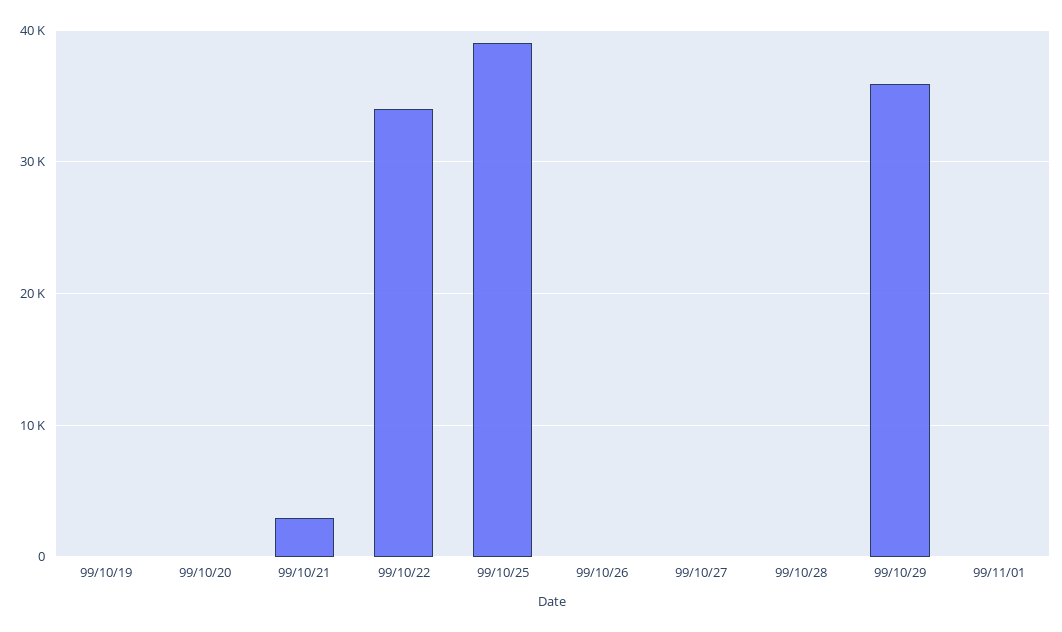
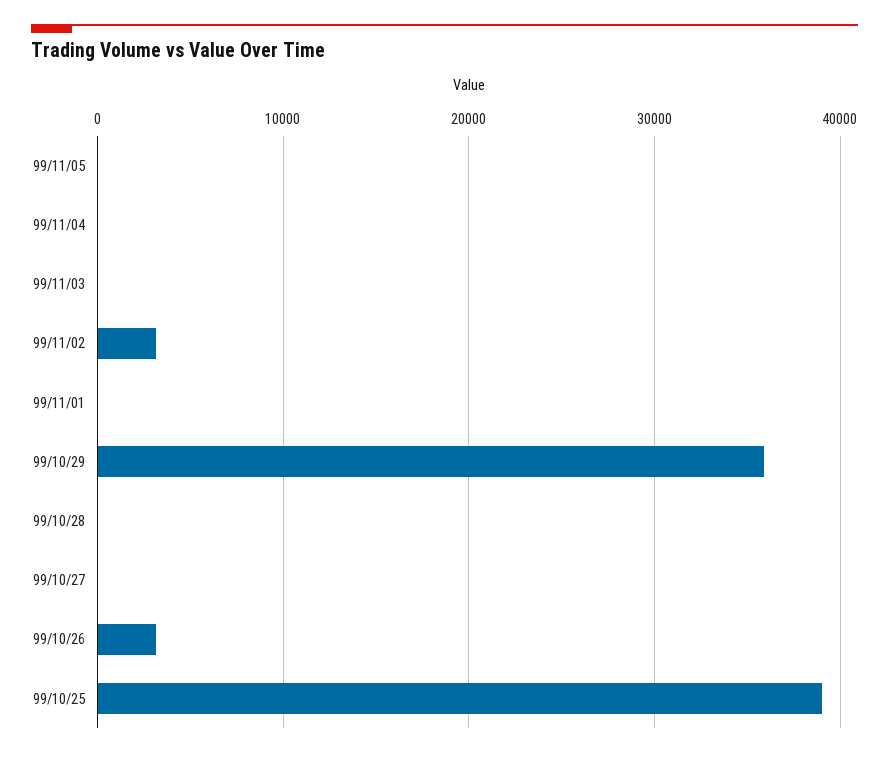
99/10/19: 0 -> none
99/10/20: 0 -> none
99/10/21: 3000 -> none
99/10/22: 34000 -> none
99/10/26: 0 -> 3000
99/11/05: none -> 0
99/11/04: none -> 0
99/11/03: none -> 0
99/11/02: none -> 3000

